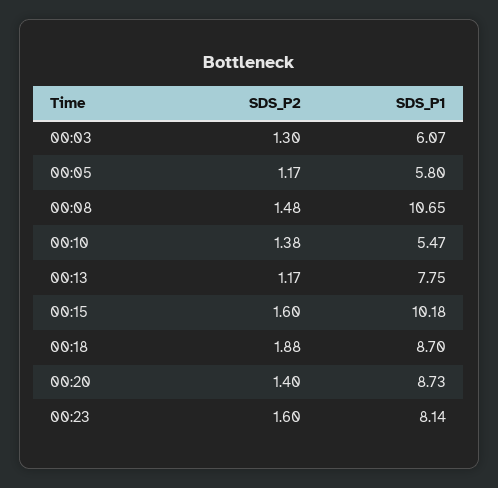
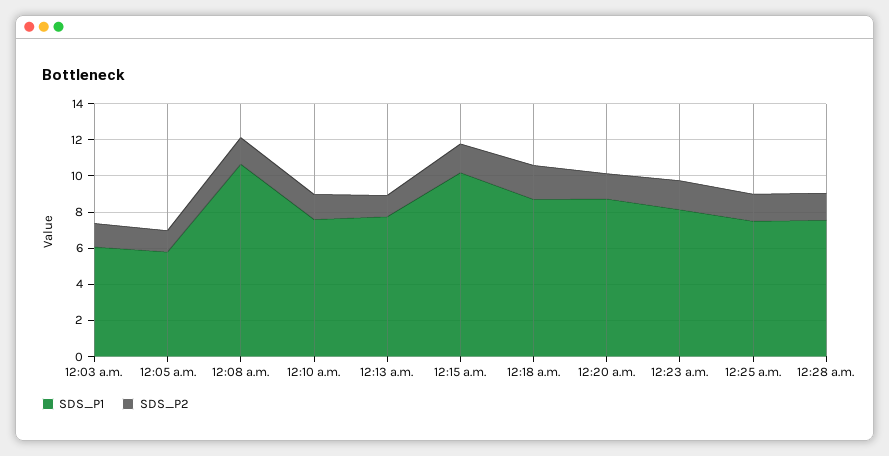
SDS_P1, 00:10: 5.47 -> 7.5
SDS_P1, 12:25 a.m.: none -> 7.5
SDS_P2, 12:25 a.m.: none -> 1.5
SDS_P1, 12:28 a.m.: none -> 7.5
SDS_P2, 12:28 a.m.: none -> 1.5

